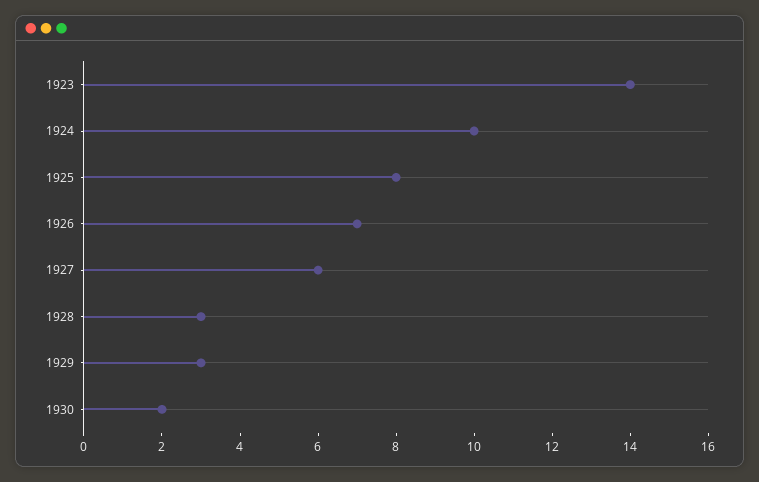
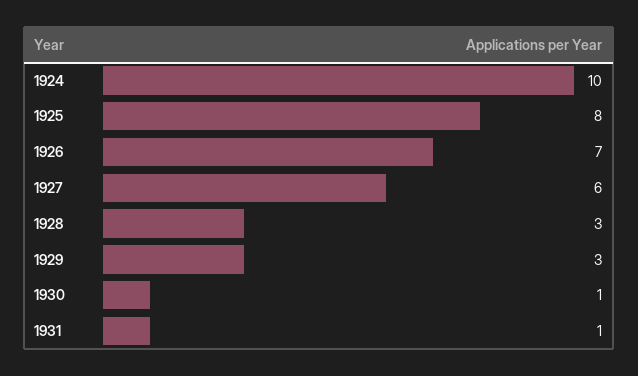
1923: 14 -> none
1930: 2 -> 1
1931: none -> 1

